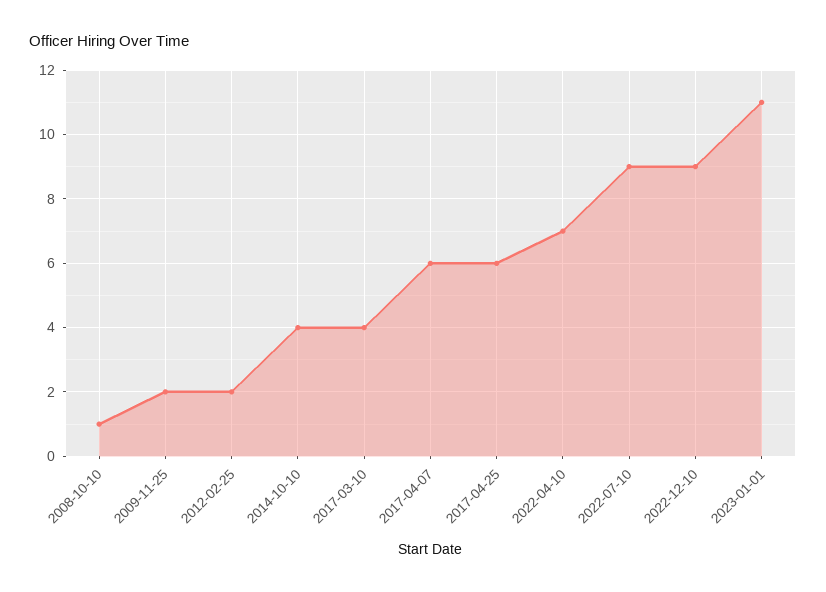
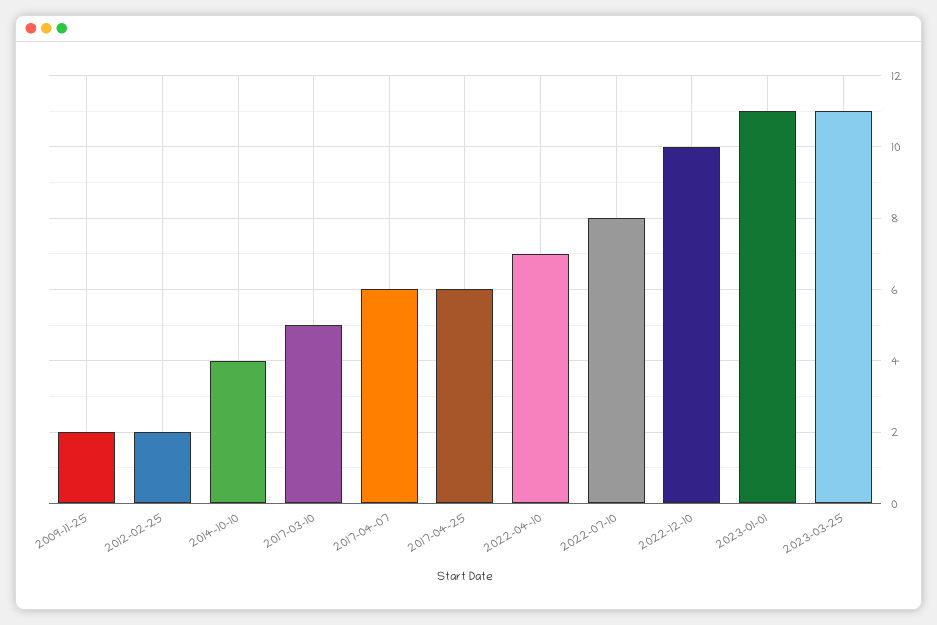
2008-10-10: 1 -> none
2017-03-10: 4 -> 5
2022-07-10: 9 -> 8
2022-12-10: 9 -> 10
2023-03-25: none -> 11

